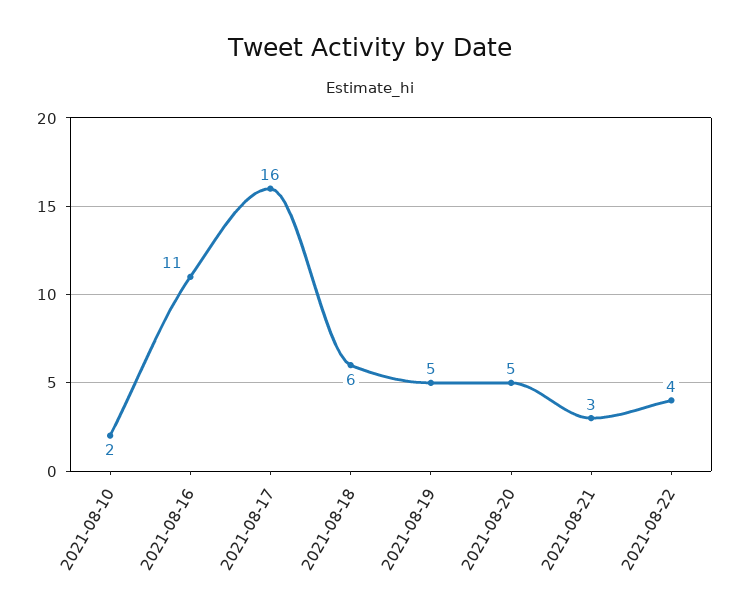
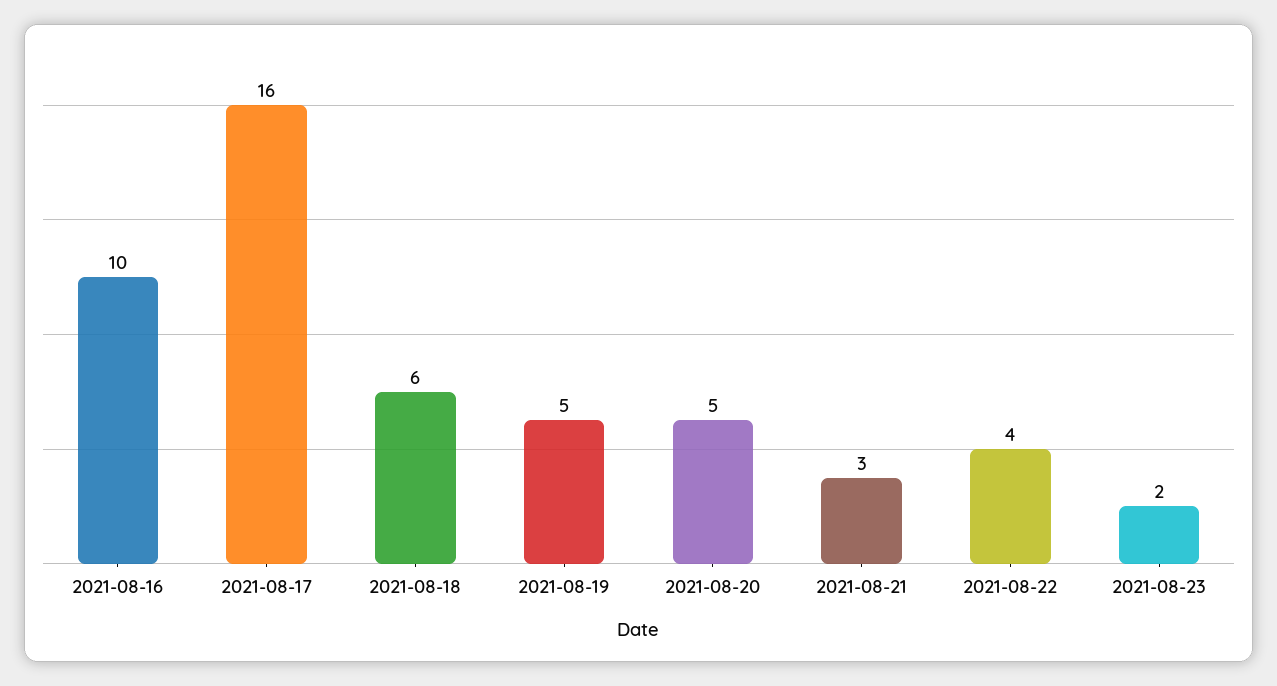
2021-08-10: 2 -> none
2021-08-16: 11 -> 10
2021-08-23: none -> 2

